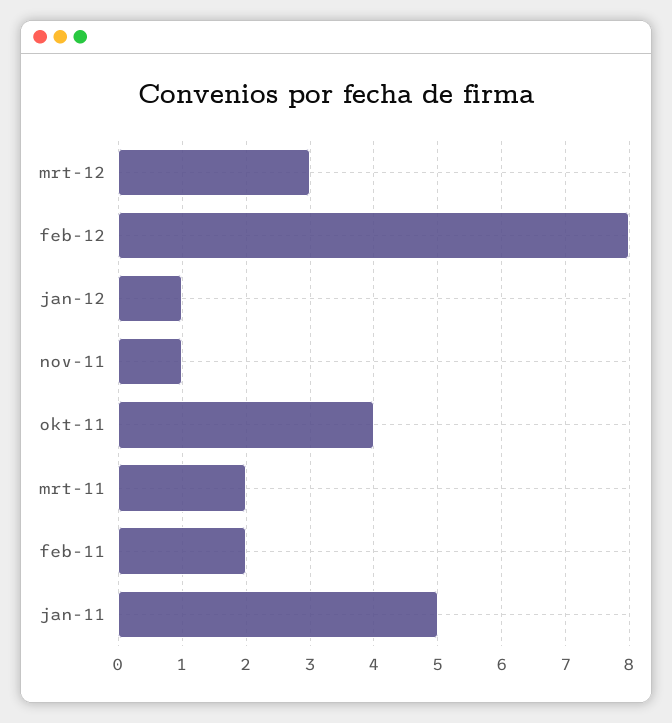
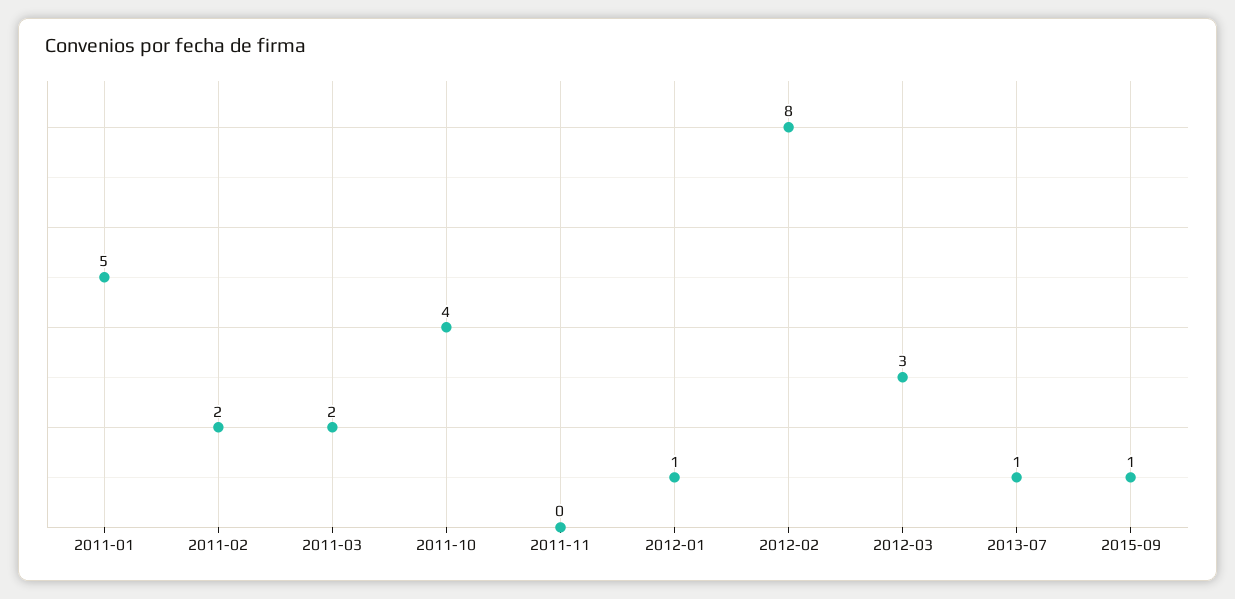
nov-11: 1 -> 0
2013-07: none -> 1
2015-09: none -> 1

